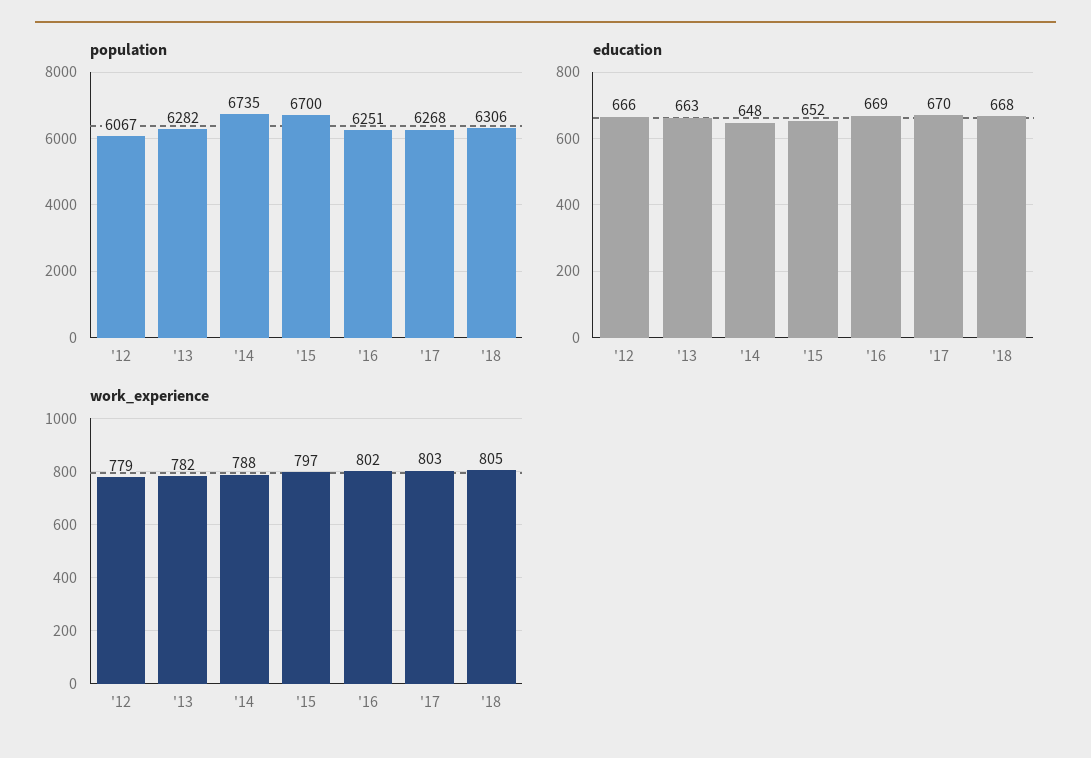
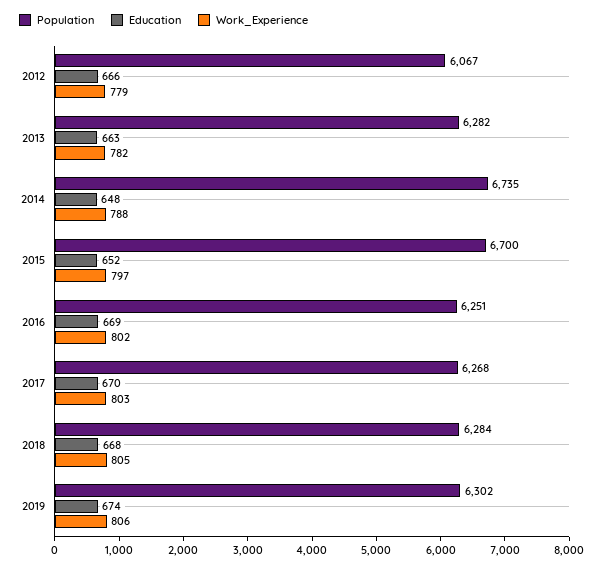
population, '18: 6306 -> 6284
population, 2019: none -> 6302
education, 2019: none -> 674
work_experience, 2019: none -> 806

